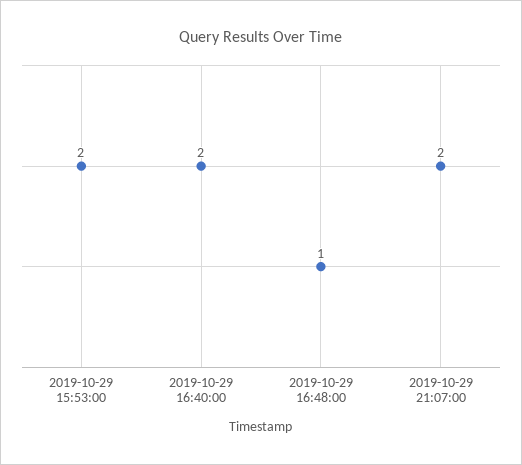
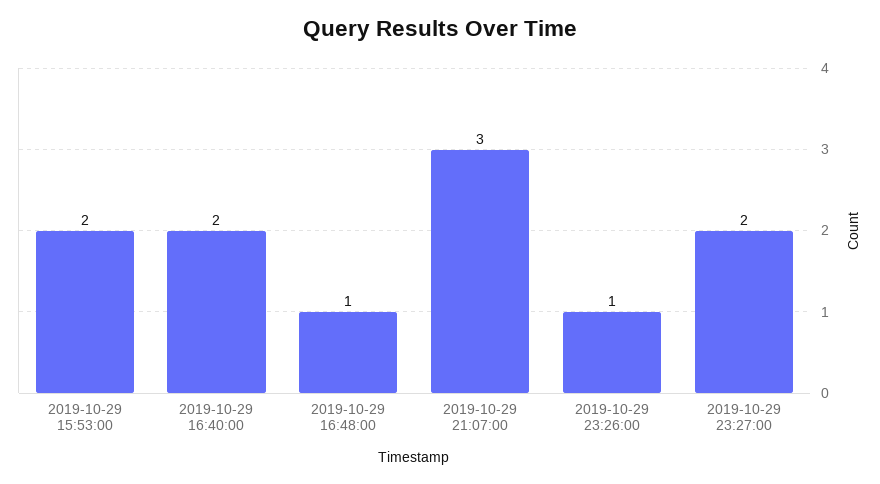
2019-10-29 21:07:00: 2 -> 3
2019-10-29 23:26:00: none -> 1
2019-10-29 23:27:00: none -> 2

